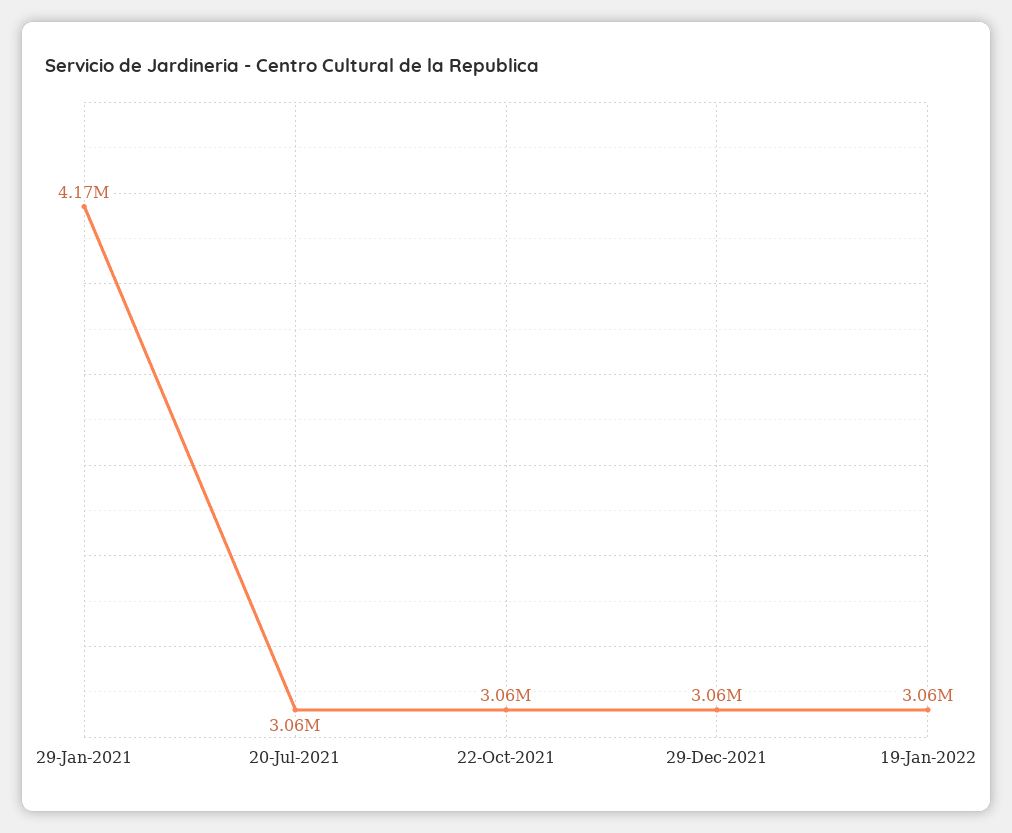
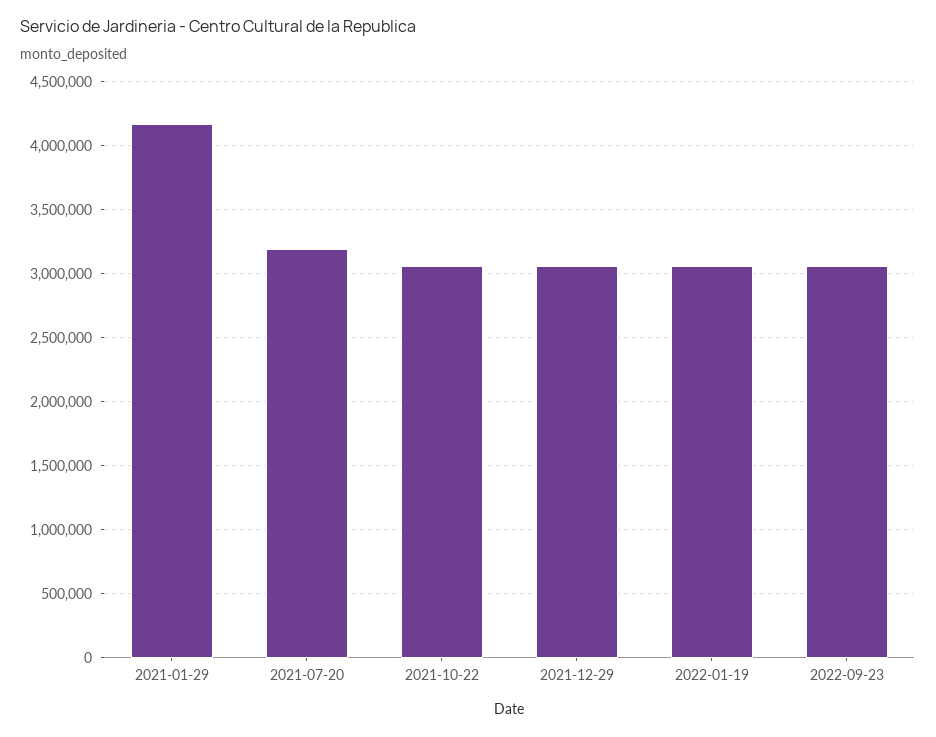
20-Jul-2021: 3060000 -> 3200000
2022-09-23: none -> 3050000

